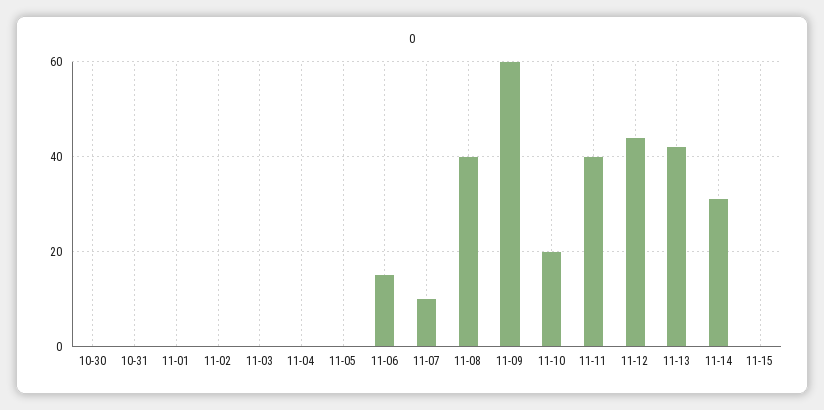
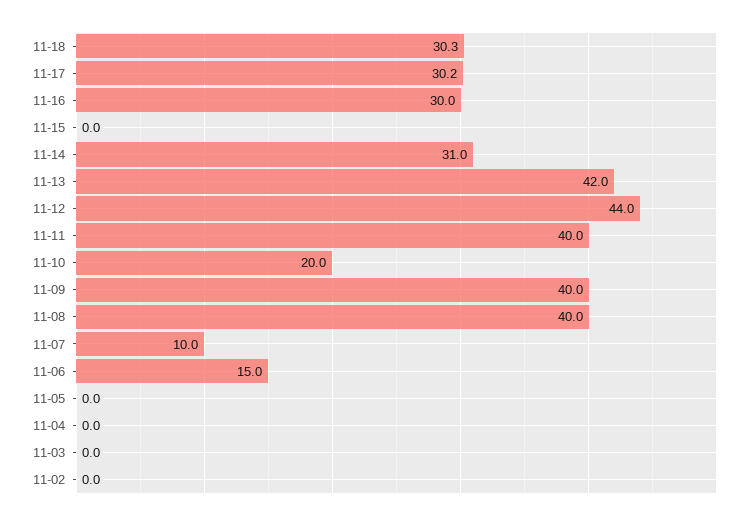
10-30: 0 -> none
10-31: 0 -> none
11-01: 0 -> none
11-09: 60 -> 40
11-18: none -> 30.3
11-17: none -> 30.2
11-16: none -> 30

